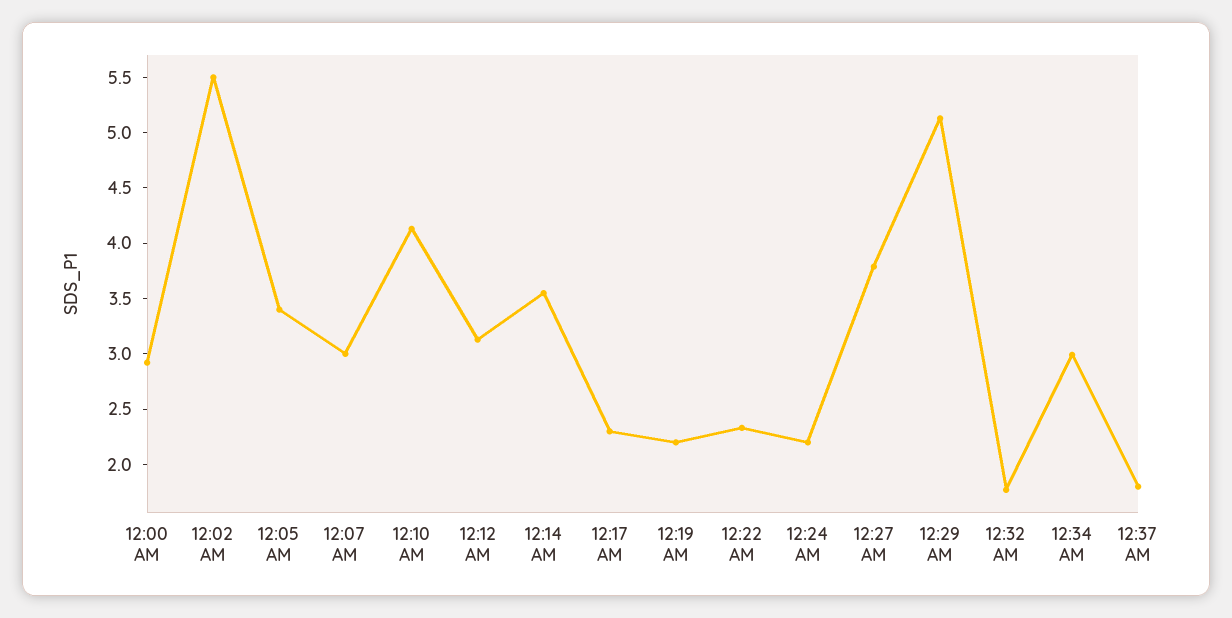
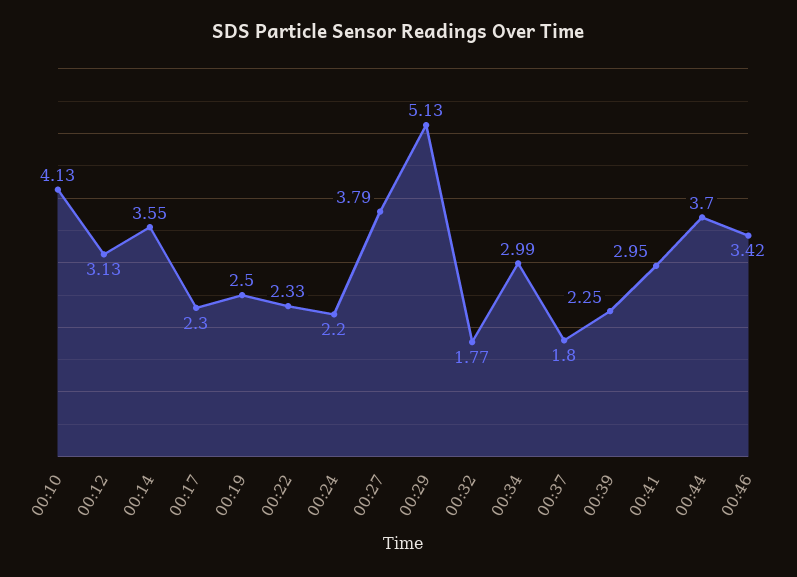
12:00 AM: 2.9 -> none
12:02 AM: 5.5 -> none
12:05 AM: 3.4 -> none
12:07 AM: 3 -> none
12:19 AM: 2.2 -> 2.5
00:39: none -> 2.25
00:41: none -> 2.95
00:44: none -> 3.7
00:46: none -> 3.42

